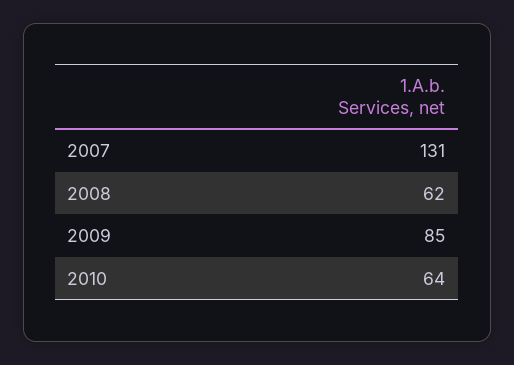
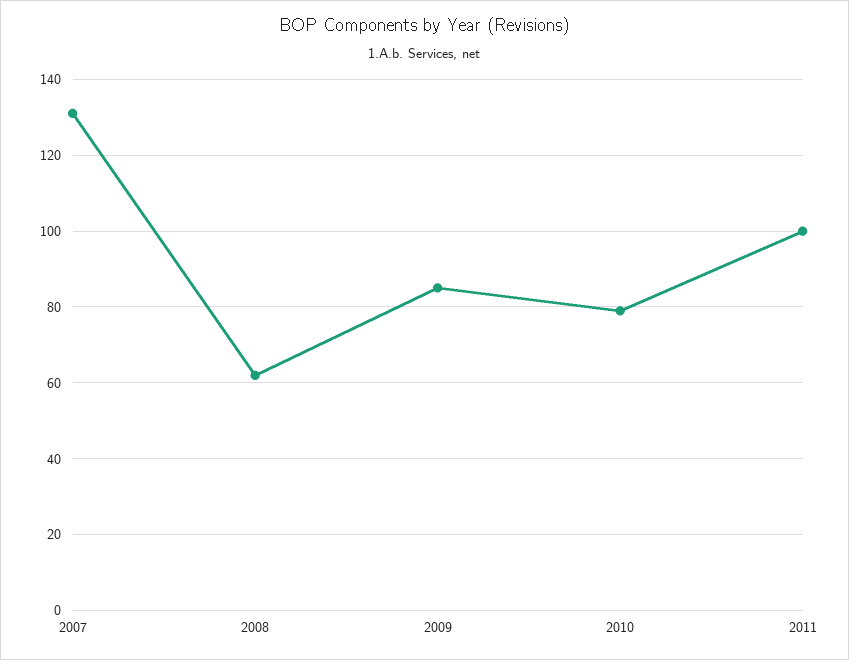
2010: 64 -> 80
2011: none -> 100

